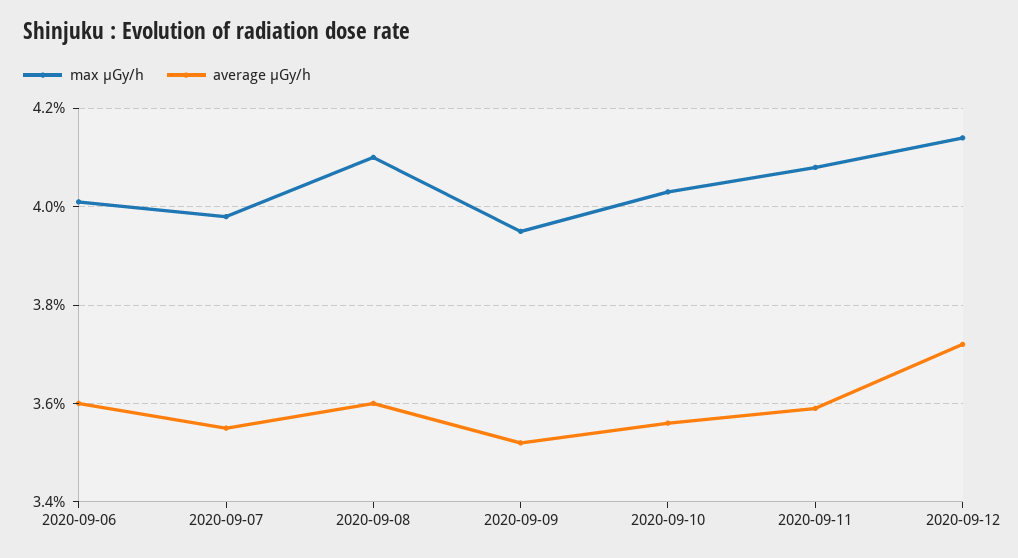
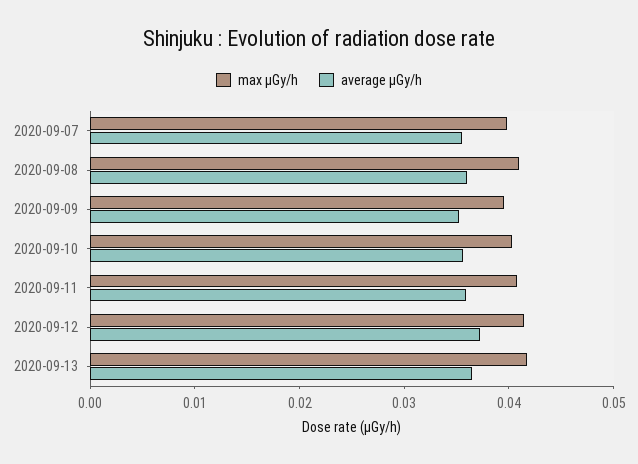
max μGy/h, 2020-09-06: 0.04 -> none
average μGy/h, 2020-09-06: 0.036 -> none
max μGy/h, 2020-09-13: none -> 0.042
average μGy/h, 2020-09-13: none -> 0.036

